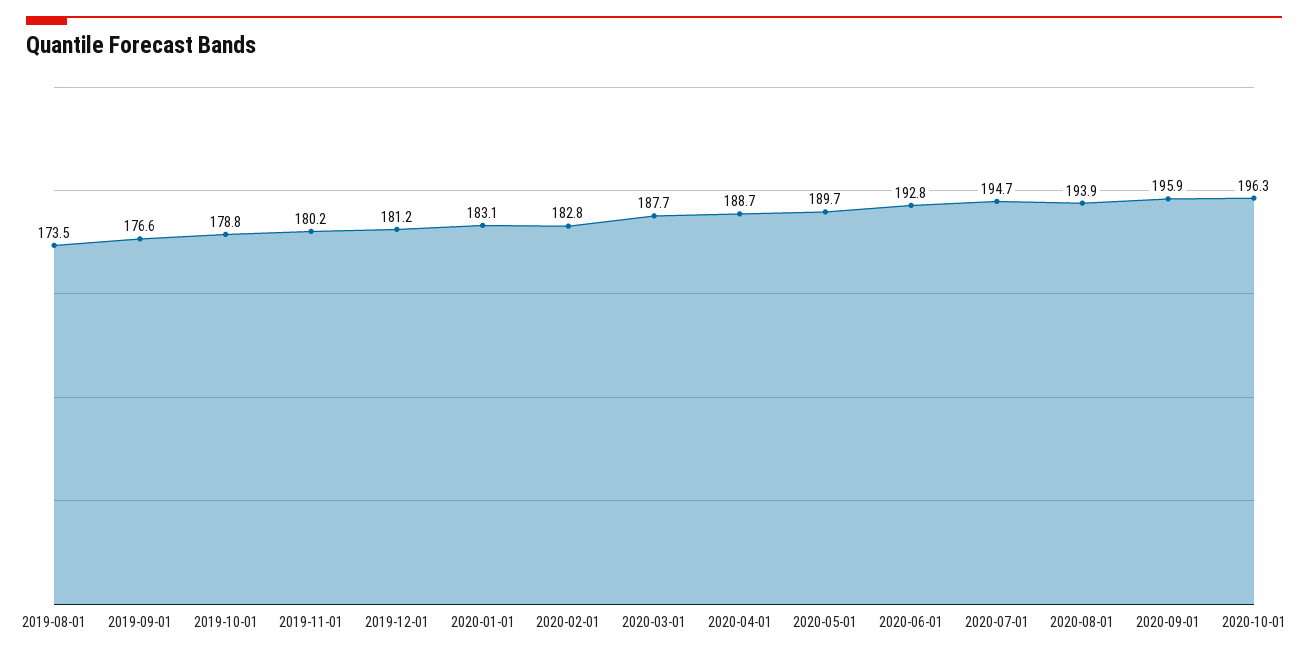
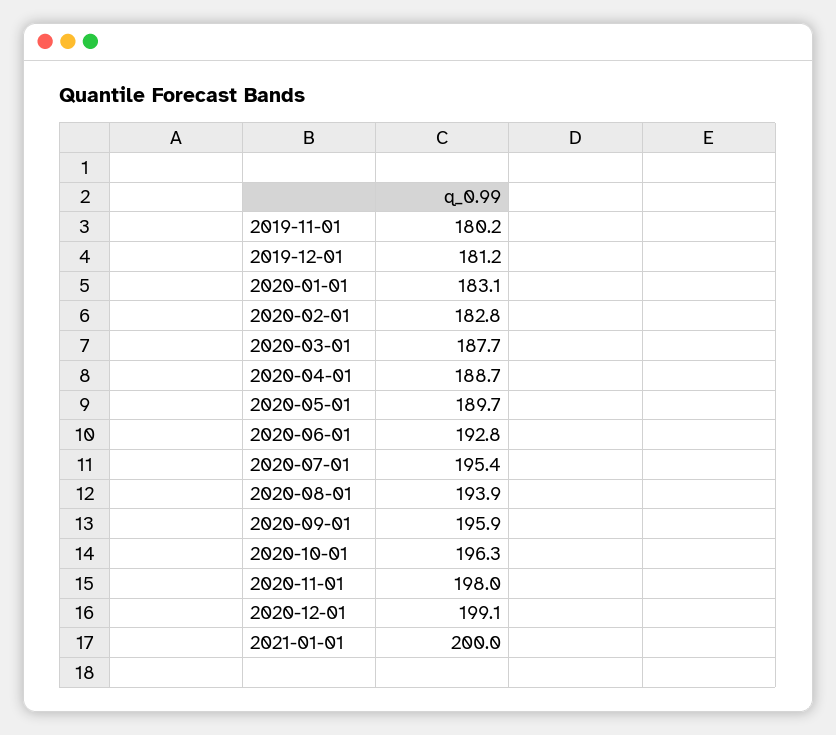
2019-08-01: 173.5 -> none
2019-09-01: 176.6 -> none
2019-10-01: 178.8 -> none
2020-07-01: 194.7 -> 195.4
2020-11-01: none -> 198
2020-12-01: none -> 199.1
2021-01-01: none -> 200

